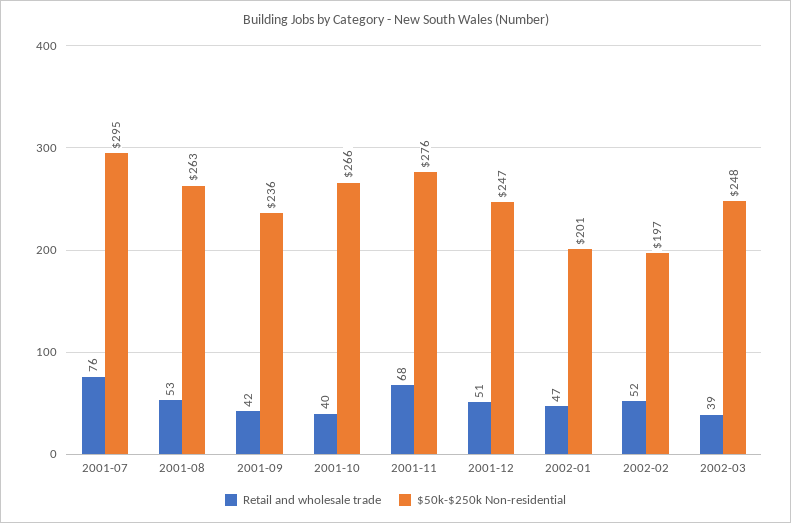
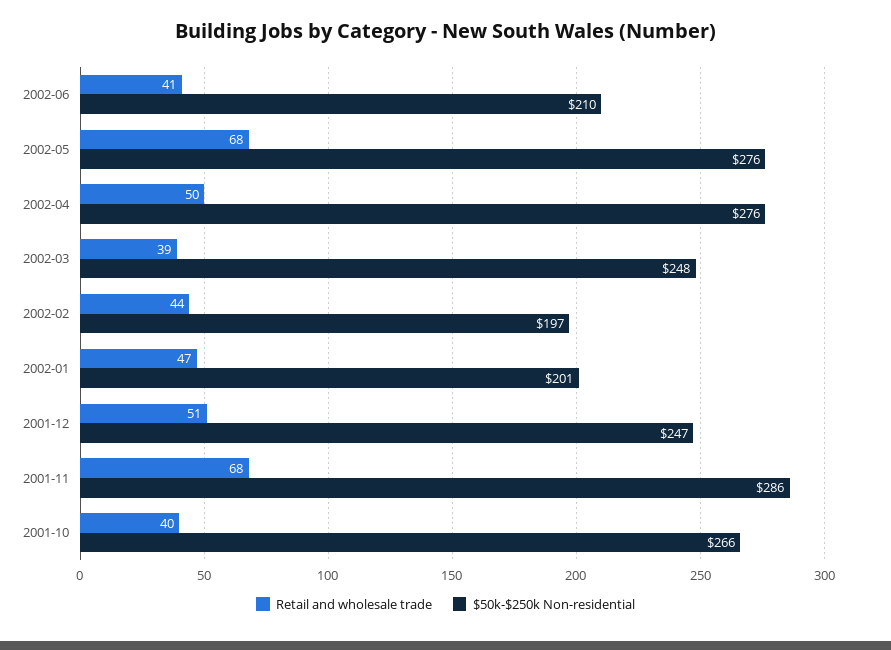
Retail and wholesale trade, 2001-07: 76 -> none
$50k-$250k Non-residential, 2001-07: 295 -> none
Retail and wholesale trade, 2001-08: 53 -> none
$50k-$250k Non-residential, 2001-08: 263 -> none
Retail and wholesale trade, 2001-09: 42 -> none
$50k-$250k Non-residential, 2001-09: 236 -> none
$50k-$250k Non-residential, 2001-11: 276 -> 286
Retail and wholesale trade, 2002-02: 52 -> 44
Retail and wholesale trade, 2002-06: none -> 41
$50k-$250k Non-residential, 2002-06: none -> 210
Retail and wholesale trade, 2002-05: none -> 68
$50k-$250k Non-residential, 2002-05: none -> 276
Retail and wholesale trade, 2002-04: none -> 50
$50k-$250k Non-residential, 2002-04: none -> 276

